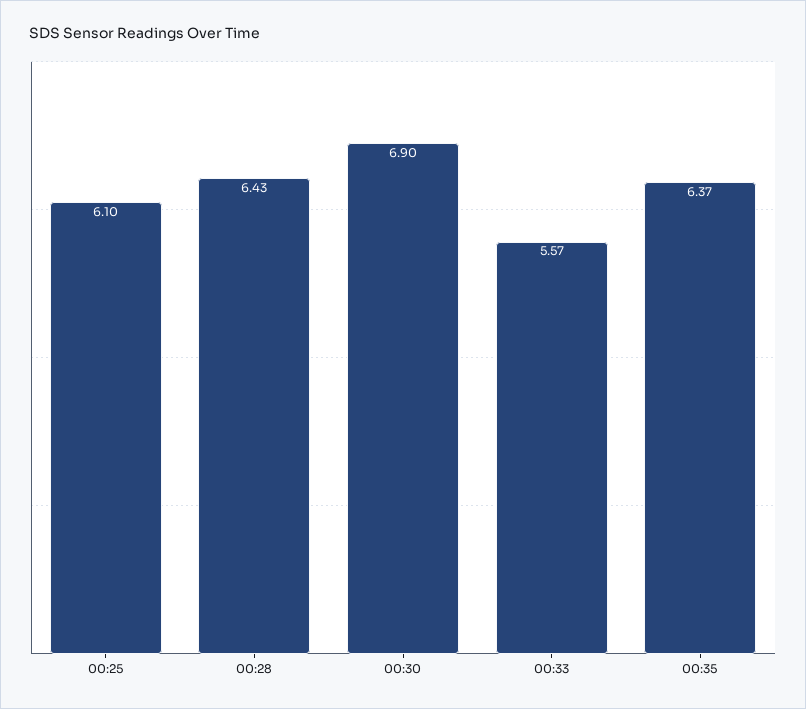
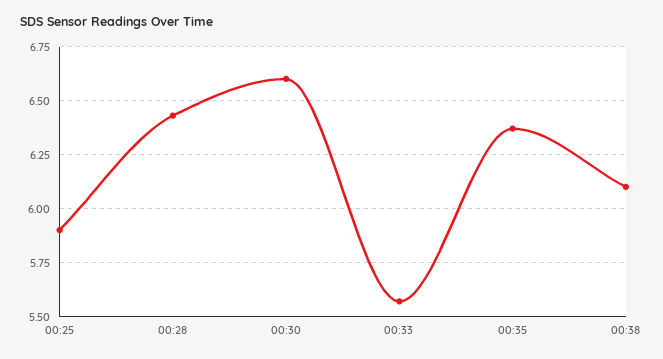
00:25: 6.1 -> 5.9
00:30: 6.9 -> 6.6
00:38: none -> 6.1

